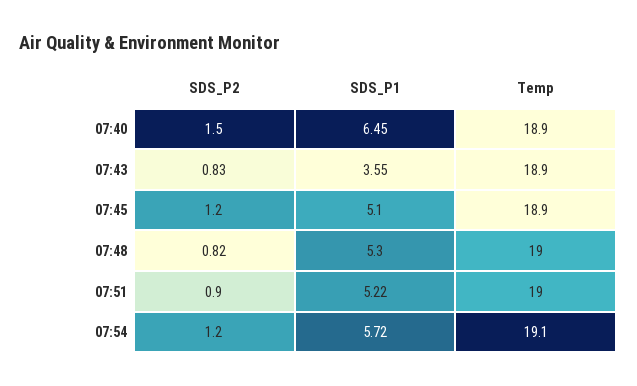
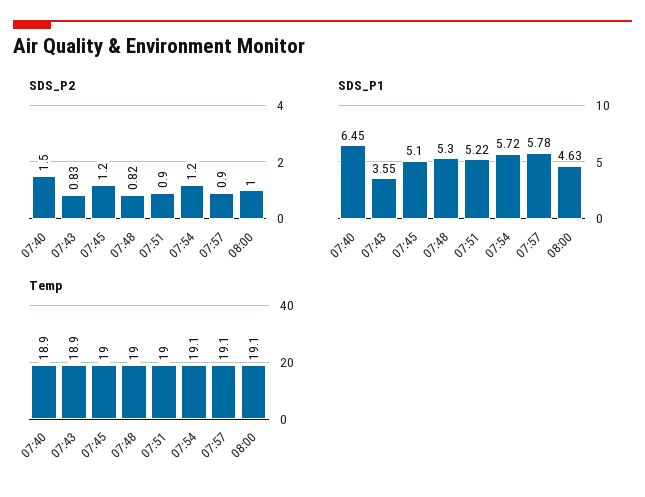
Temp, 07:45: 18.9 -> 19
SDS_P2, 07:57: none -> 0.9
SDS_P2, 08:00: none -> 1
SDS_P1, 07:57: none -> 5.78
SDS_P1, 08:00: none -> 4.63
Temp, 07:57: none -> 19.1
Temp, 08:00: none -> 19.1

